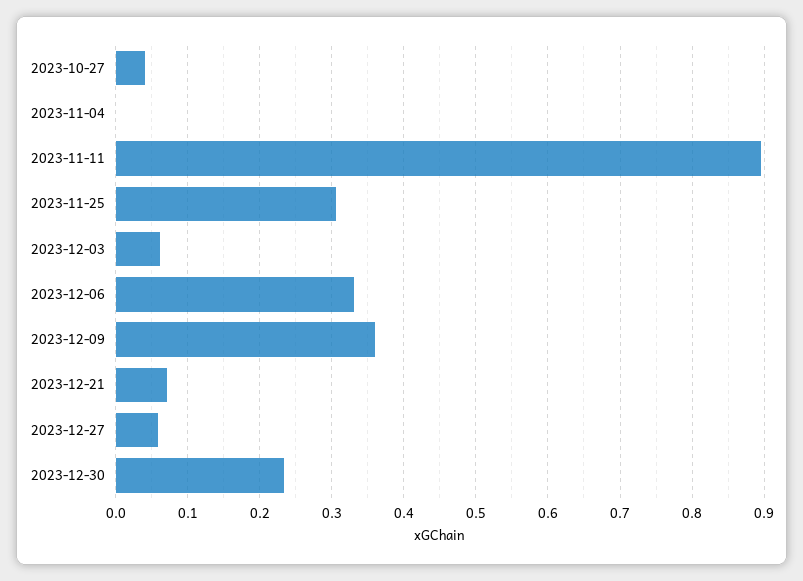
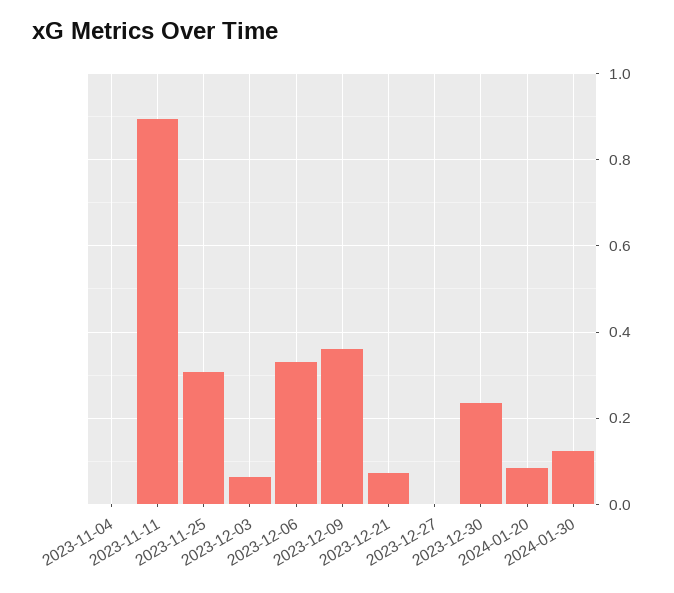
2023-10-27: 0.04 -> none
2023-12-27: 0.06 -> 0
2024-01-20: none -> 0.08
2024-01-30: none -> 0.12

